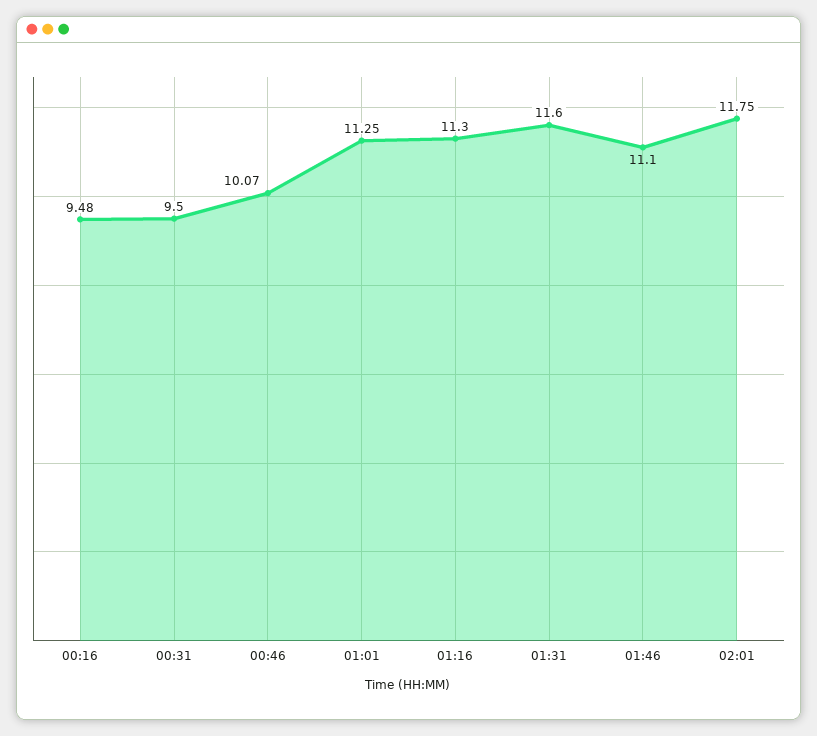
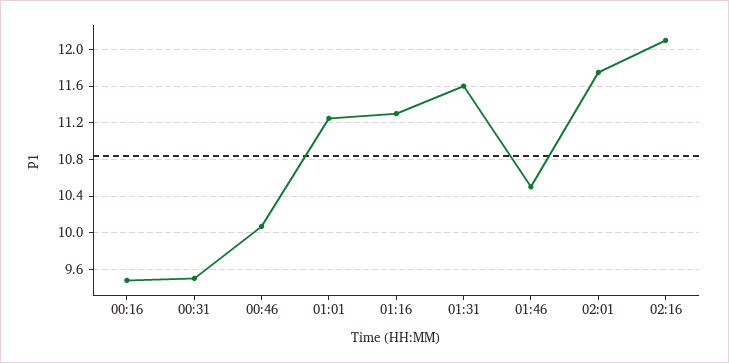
01:46: 11.1 -> 10.5
02:16: none -> 12.1

